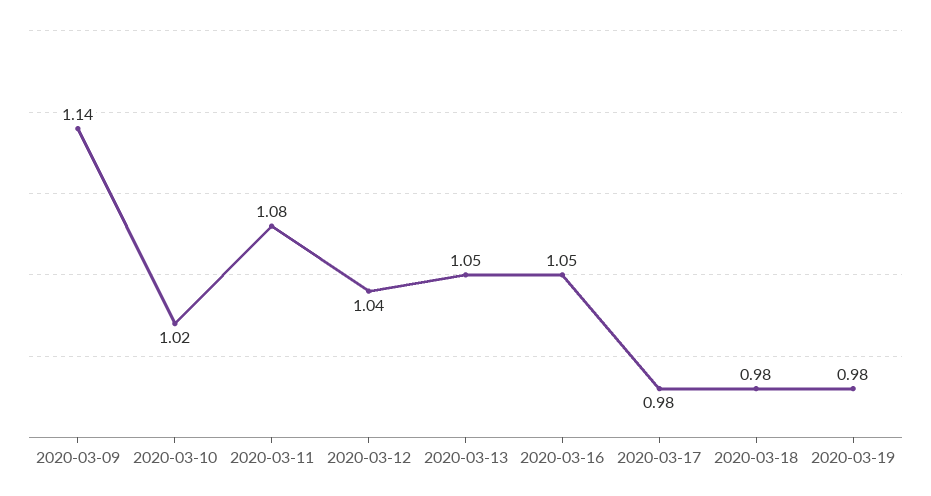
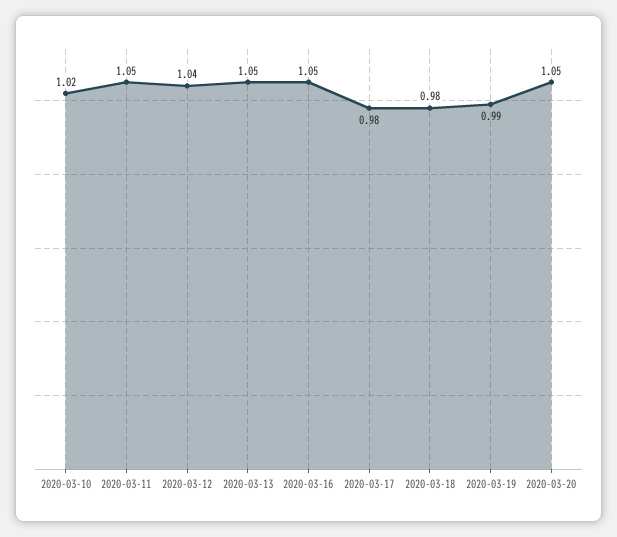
2020-03-09: 1.14 -> none
2020-03-11: 1.08 -> 1.05
2020-03-19: 0.98 -> 0.99
2020-03-20: none -> 1.05

